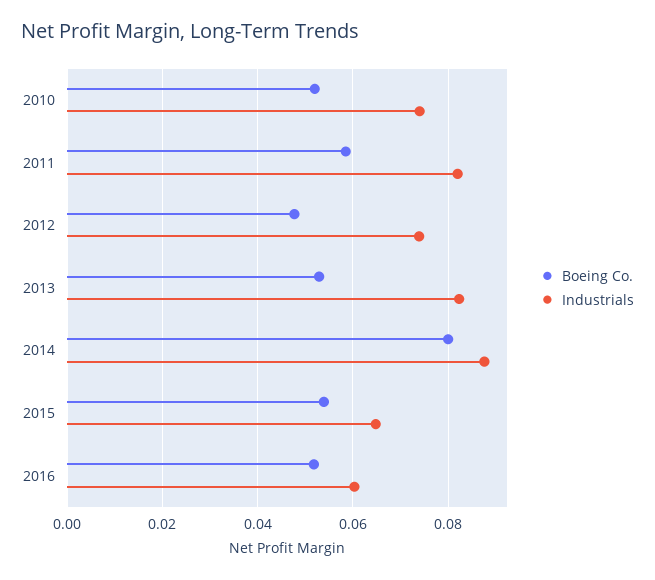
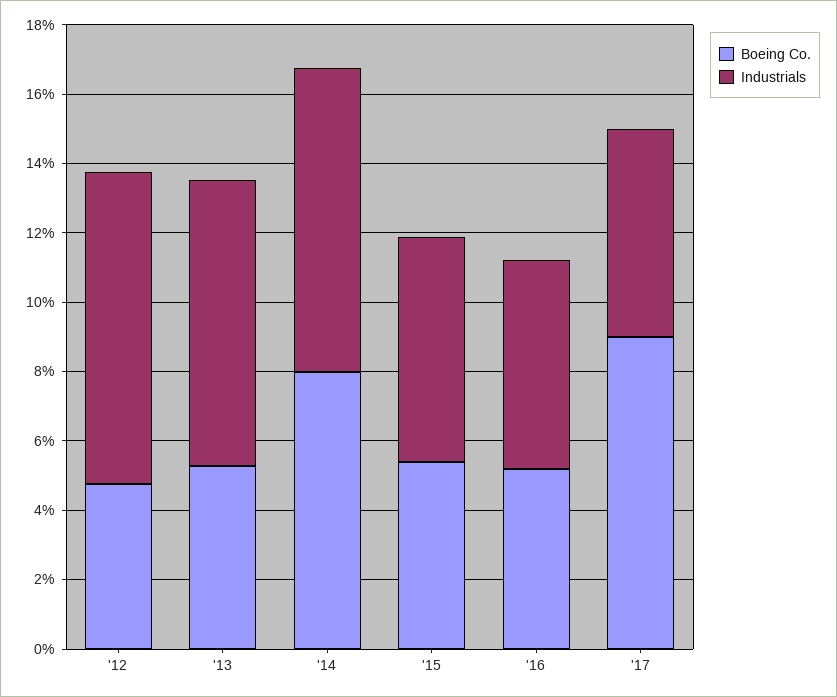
Boeing Co., 2010: 0.052 -> none
Industrials, 2010: 0.074 -> none
Boeing Co., 2011: 0.058 -> none
Industrials, 2011: 0.082 -> none
Industrials, 2012: 0.074 -> 0.09
Boeing Co., '17: none -> 0.09
Industrials, '17: none -> 0.06

